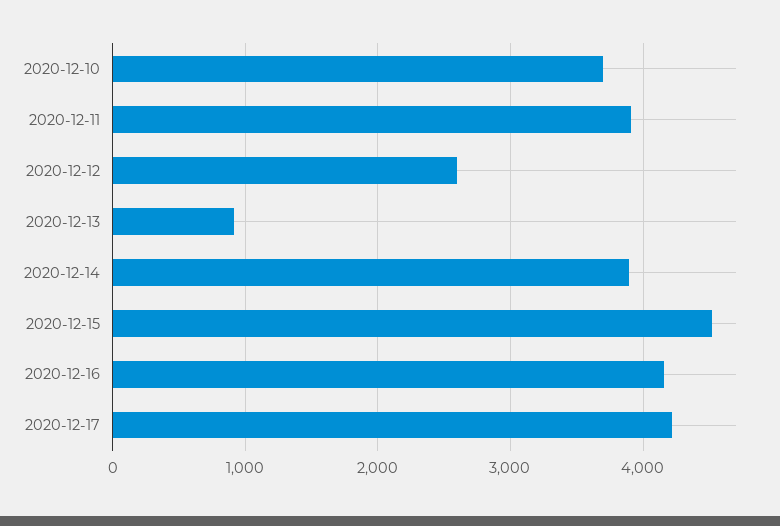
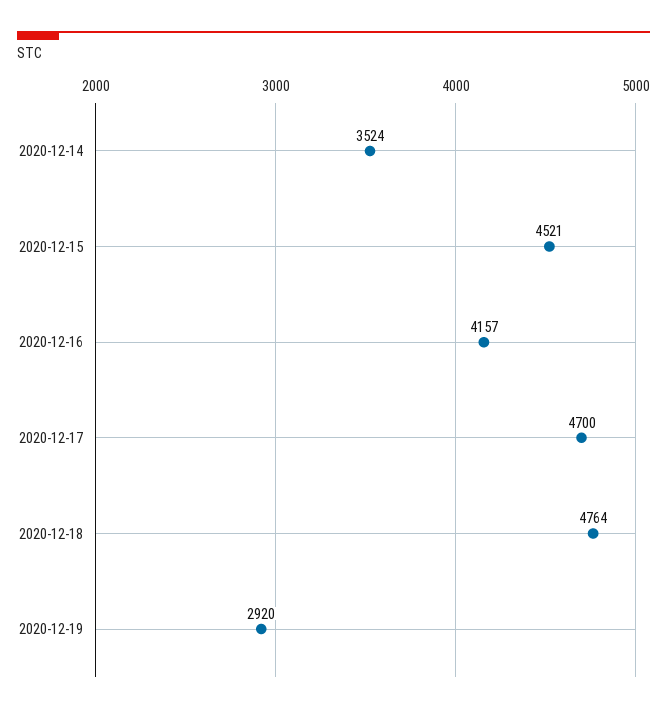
2020-12-10: 3700 -> none
2020-12-11: 3900 -> none
2020-12-12: 2600 -> none
2020-12-13: 900 -> none
2020-12-14: 3900 -> 3524
2020-12-17: 4200 -> 4700
2020-12-18: none -> 4764
2020-12-19: none -> 2920

